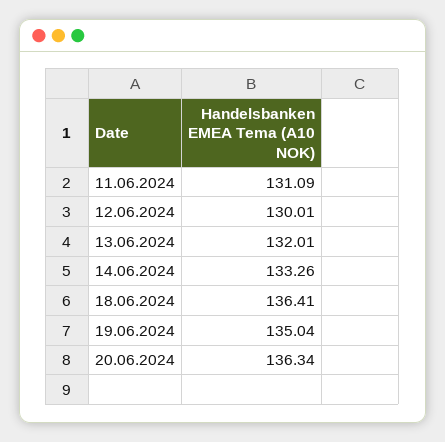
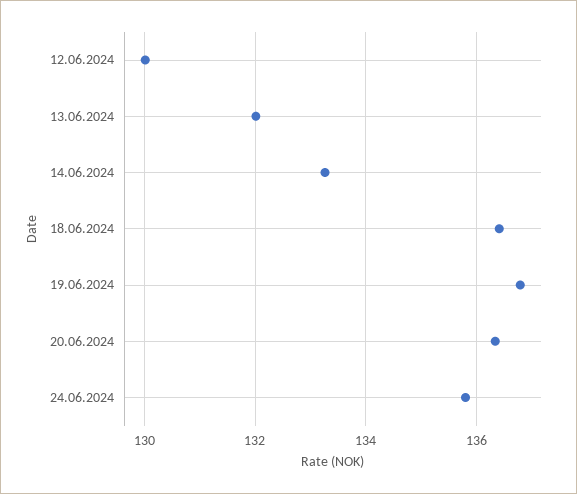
11.06.2024: 131.09 -> none
19.06.2024: 135.04 -> 136.8
24.06.2024: none -> 135.8

